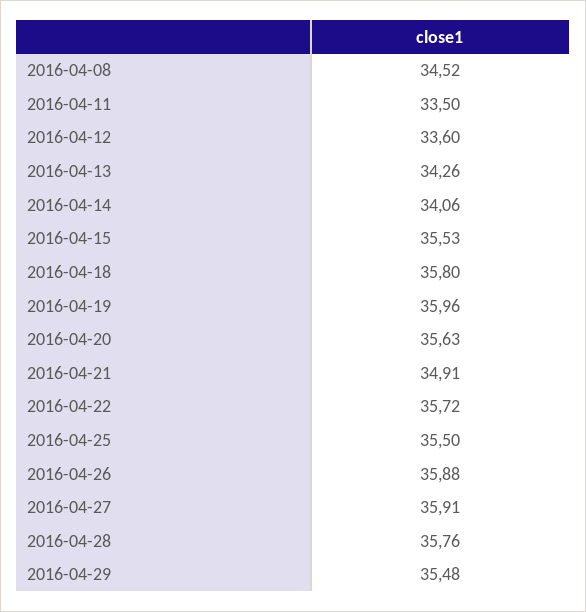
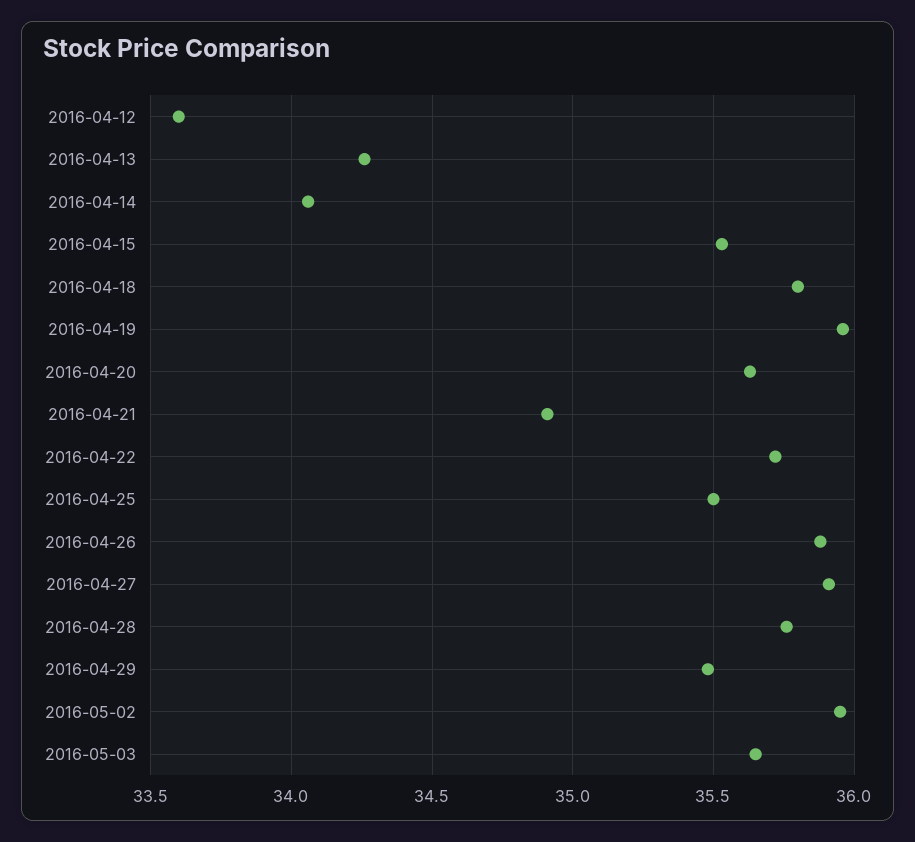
2016-04-08: 34.52 -> none
2016-04-11: 33.5 -> none
2016-05-02: none -> 35.95
2016-05-03: none -> 35.65

